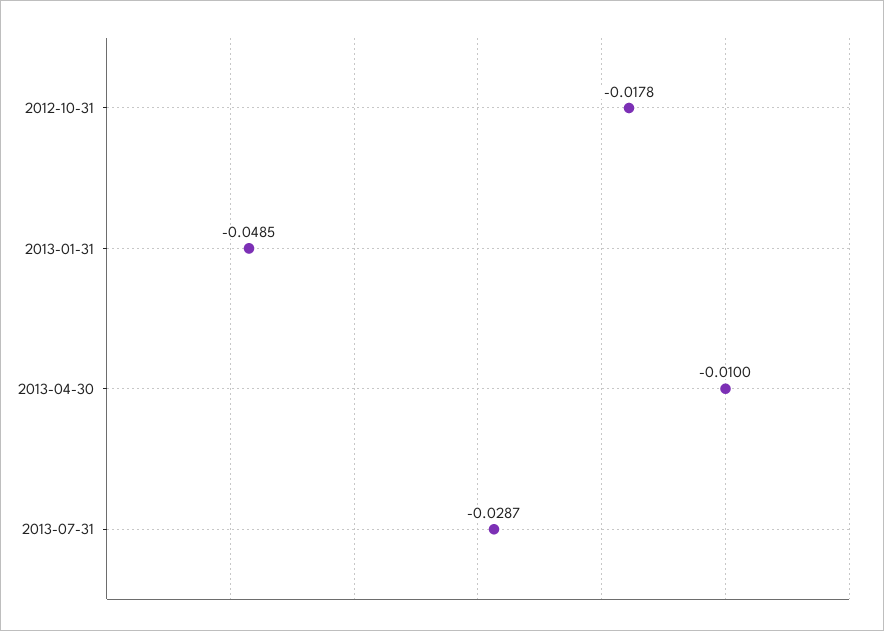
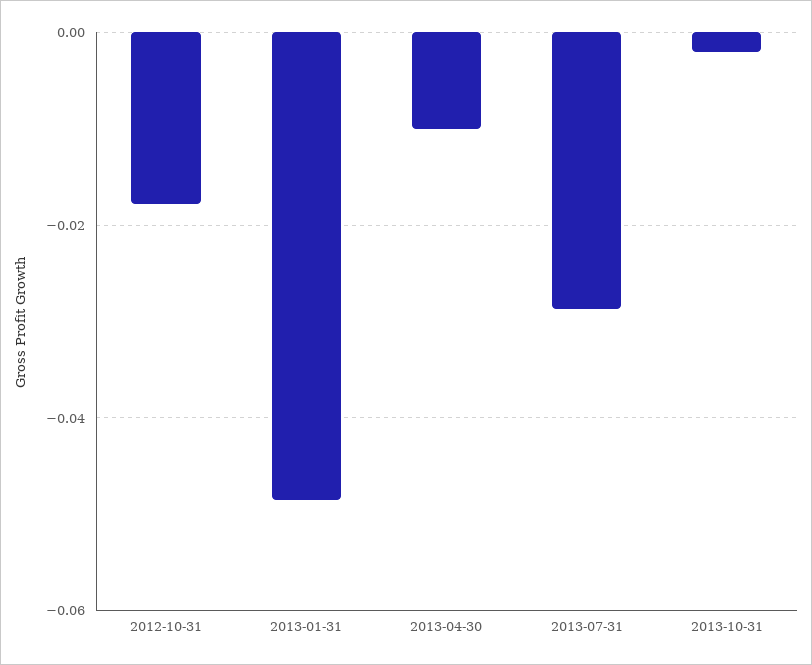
2013-10-31: none -> -0.002

